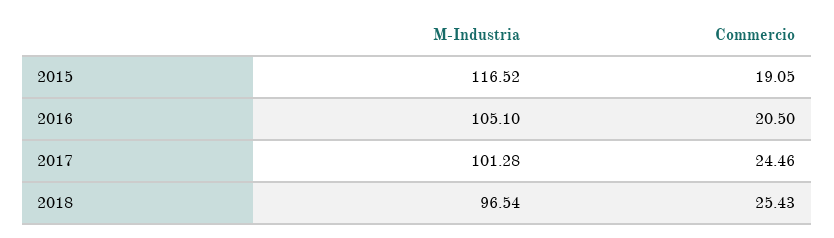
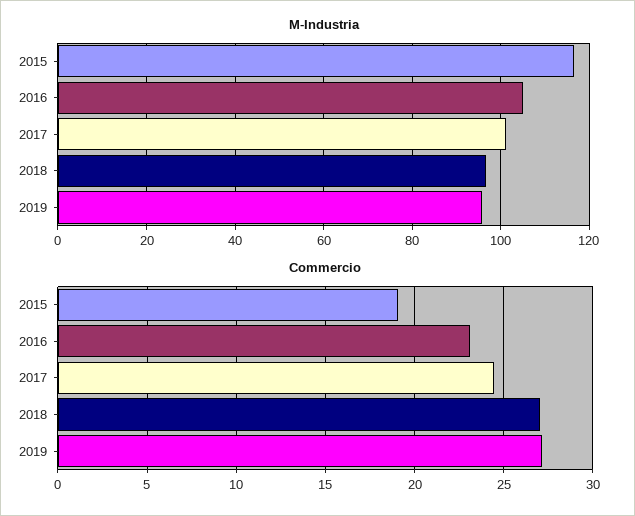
Commercio, 2016: 20.5 -> 23
Commercio, 2018: 25.43 -> 27
M-Industria, 2019: none -> 96
Commercio, 2019: none -> 27

